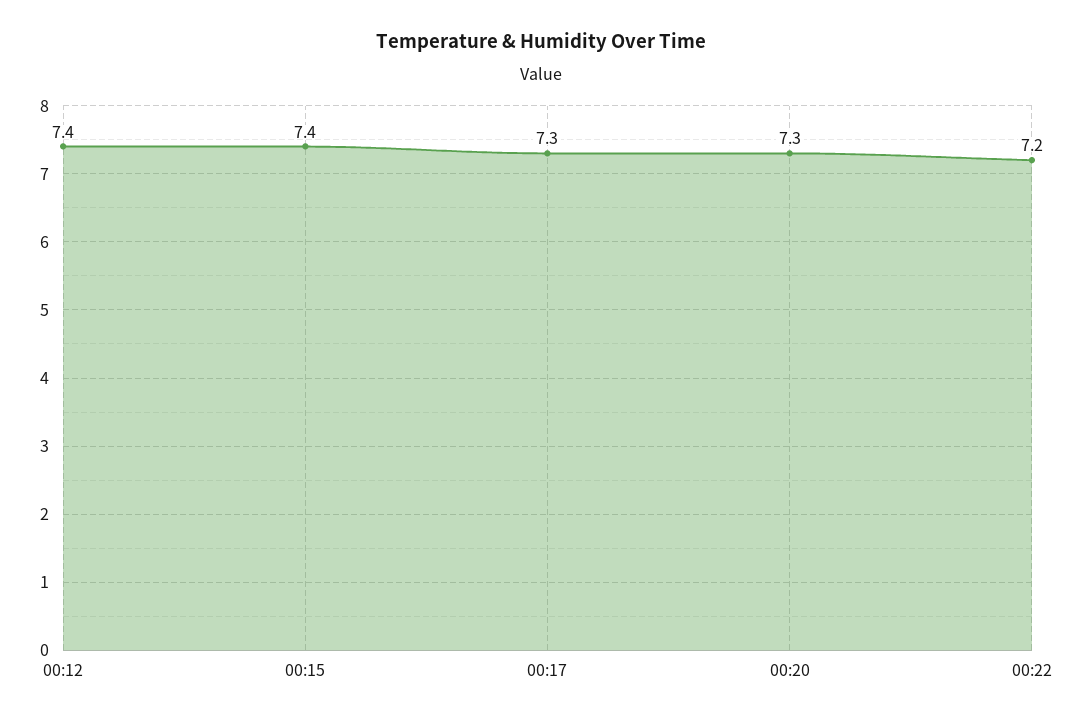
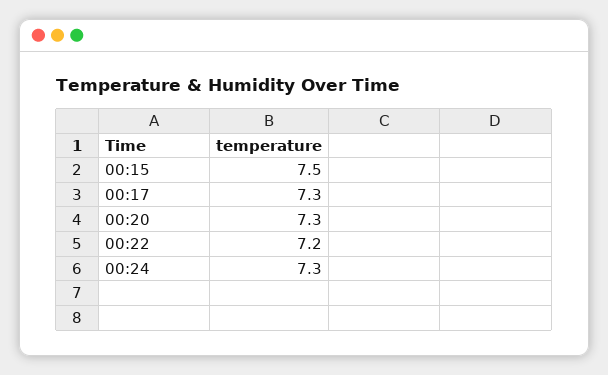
00:12: 7.4 -> none
00:15: 7.4 -> 7.5
00:24: none -> 7.3

